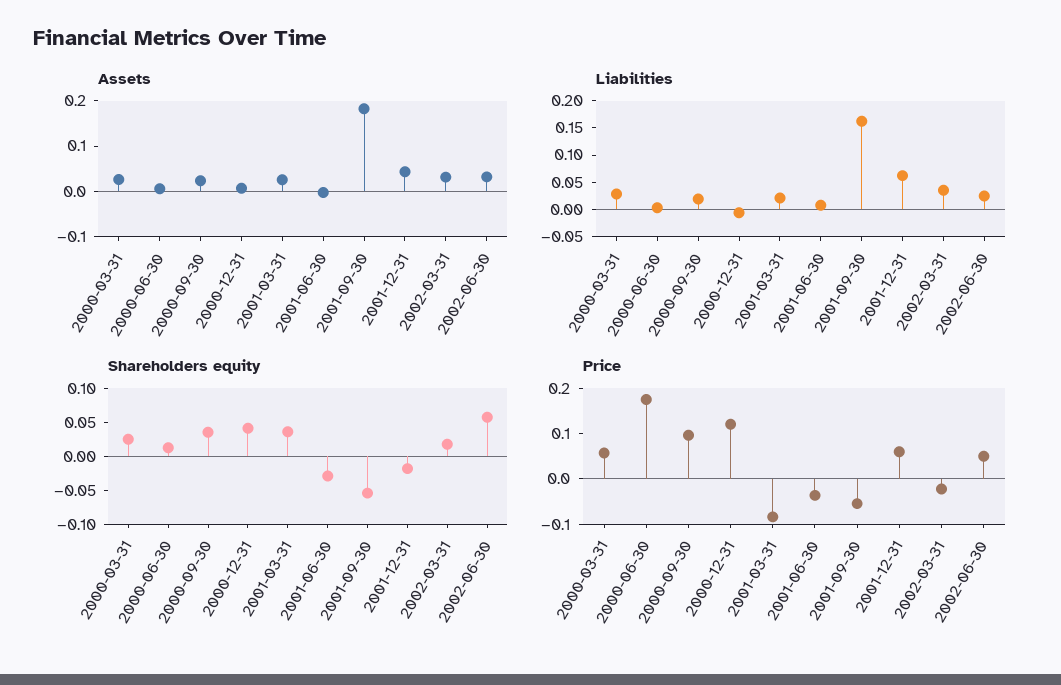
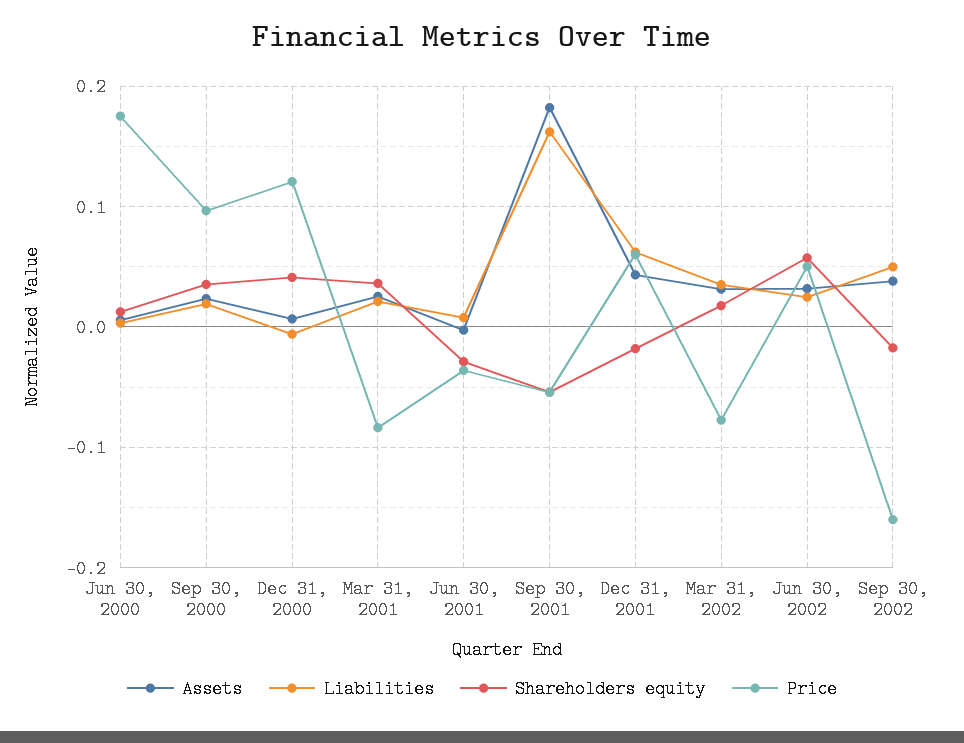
Assets, 2000-03-31: 0.02 -> none
Liabilities, 2000-03-31: 0.025 -> none
Shareholders equity, 2000-03-31: 0.025 -> none
Price, 2000-03-31: 0.06 -> none
Price, 2002-03-31: -0.02 -> -0.08
Assets, Sep 30, 2002: none -> 0.04
Liabilities, Sep 30, 2002: none -> 0.05
Shareholders equity, Sep 30, 2002: none -> -0.02
Price, Sep 30, 2002: none -> -0.16

